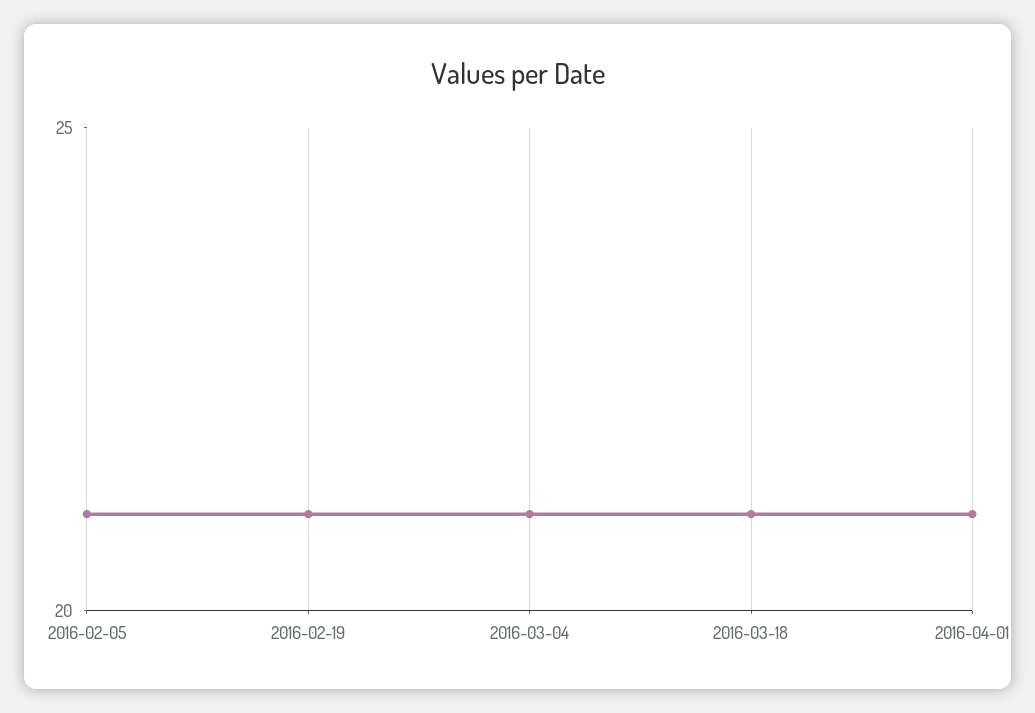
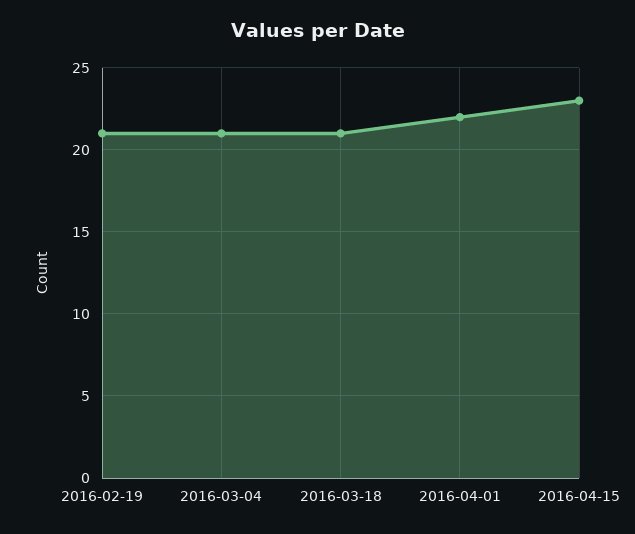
2016-02-05: 21 -> none
2016-04-01: 21 -> 22
2016-04-15: none -> 23

